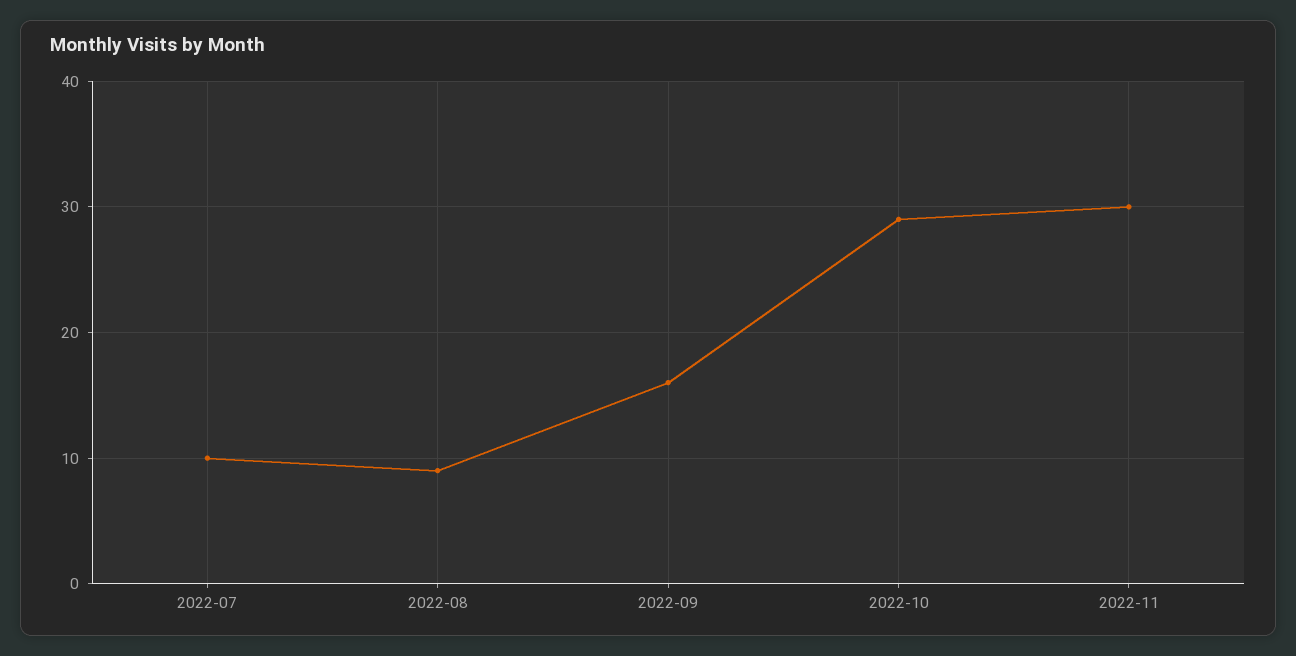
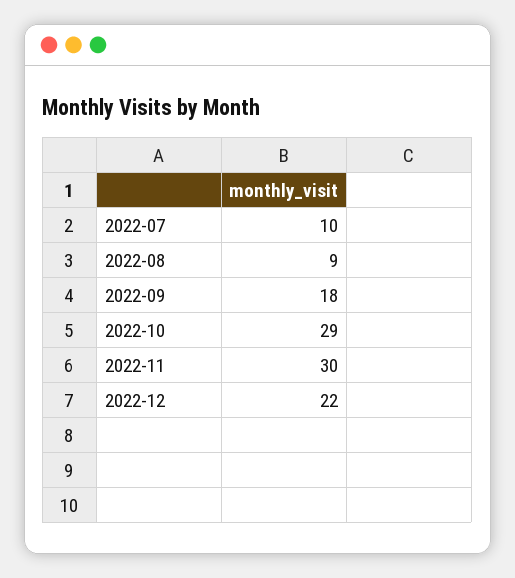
2022-09: 16 -> 18
2022-12: none -> 22

